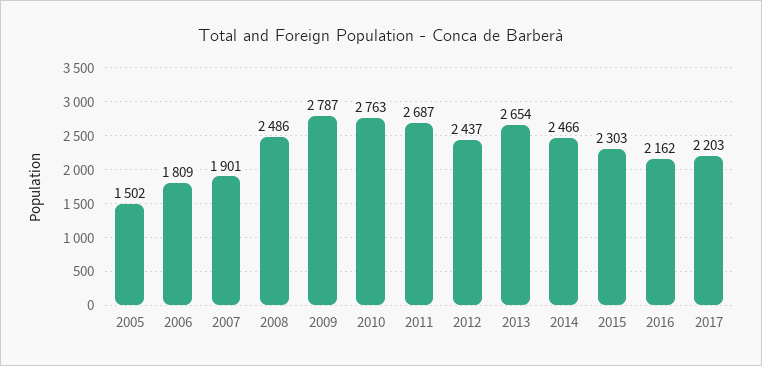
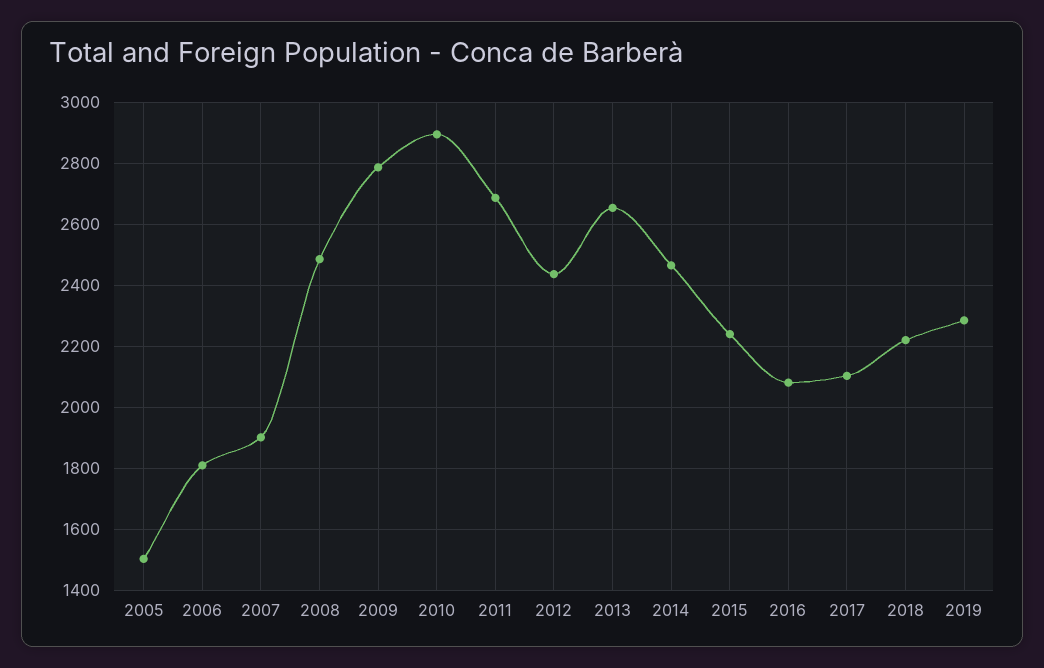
2010: 2763 -> 2900
2015: 2303 -> 2240
2016: 2162 -> 2080
2017: 2203 -> 2100
2018: none -> 2220
2019: none -> 2280

